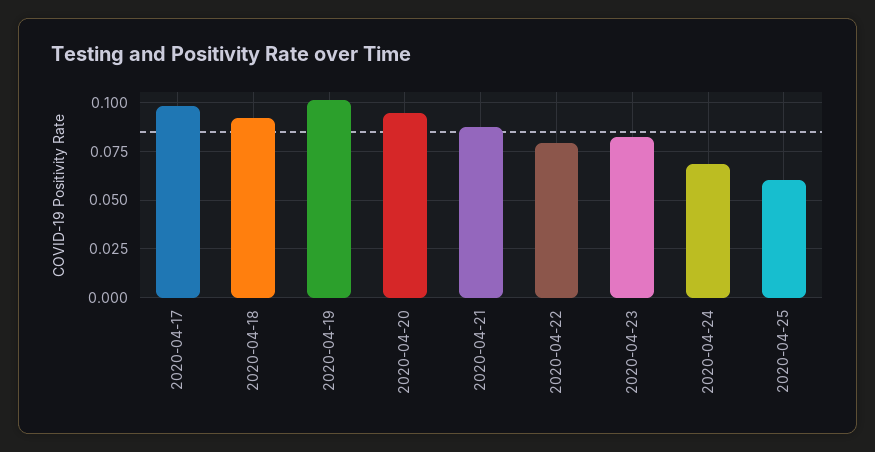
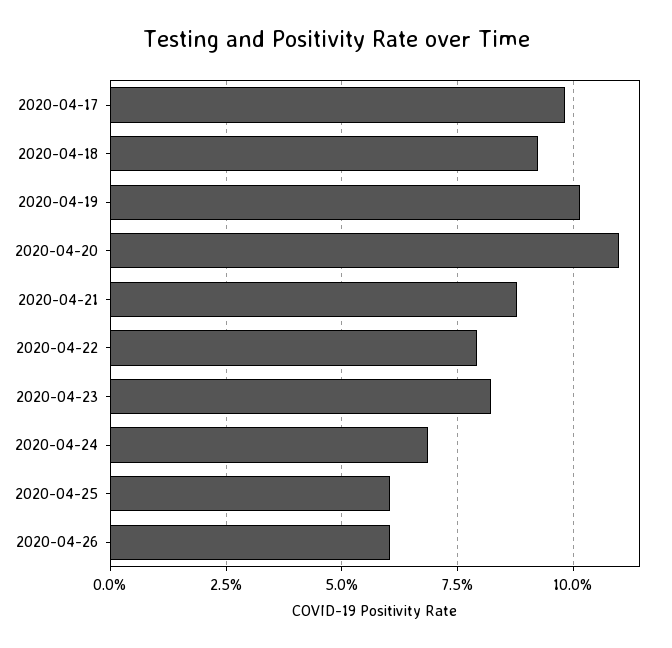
2020-04-20: 0.095 -> 0.11
2020-04-26: none -> 0.06

